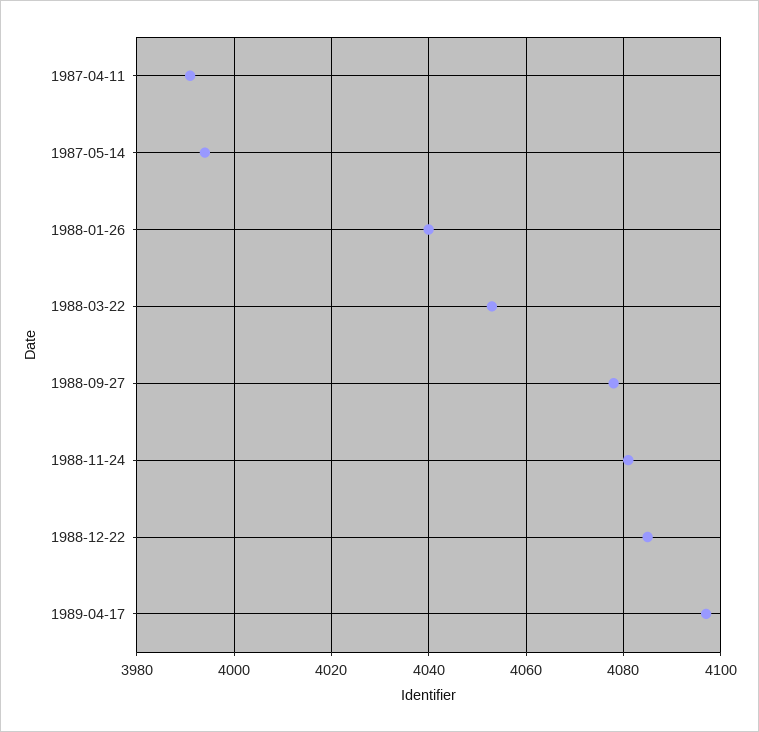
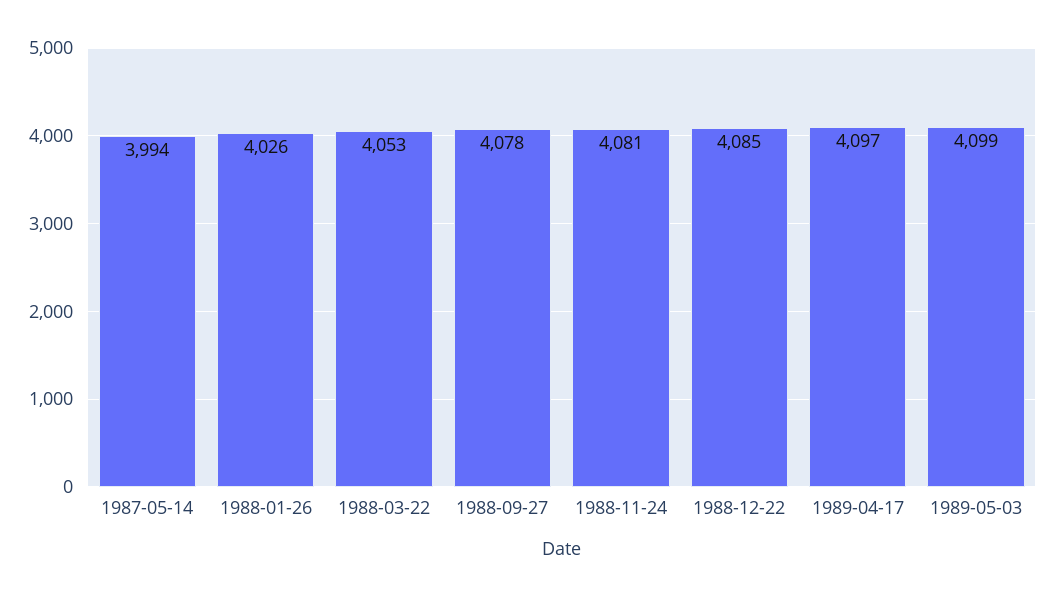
1987-04-11: 3990 -> none
1988-01-26: 4040 -> 4026
1989-05-03: none -> 4099

